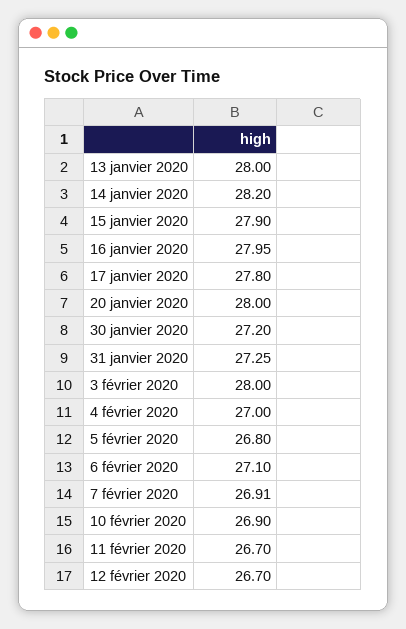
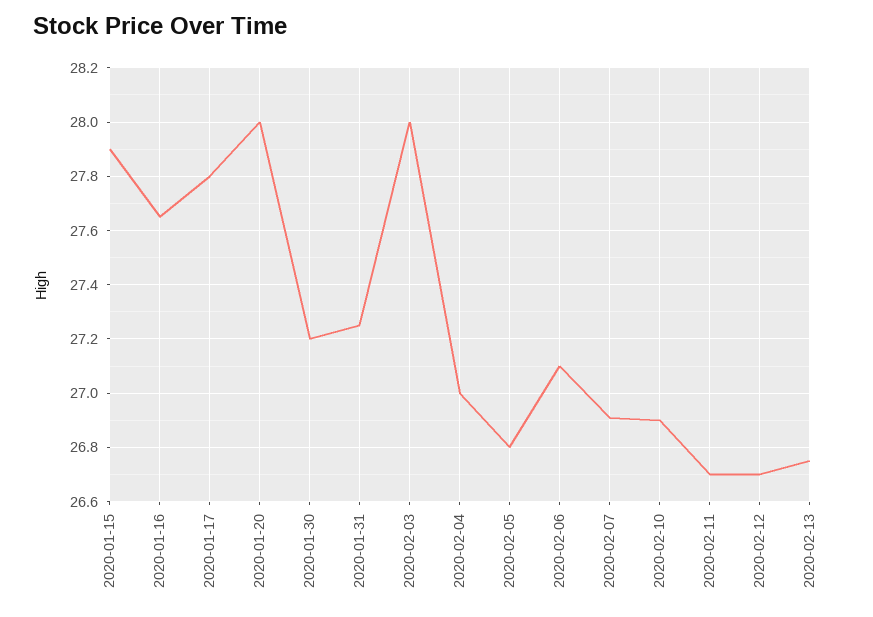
13 janvier 2020: 28 -> none
14 janvier 2020: 28.2 -> none
16 janvier 2020: 27.95 -> 27.65
2020-02-13: none -> 26.75

